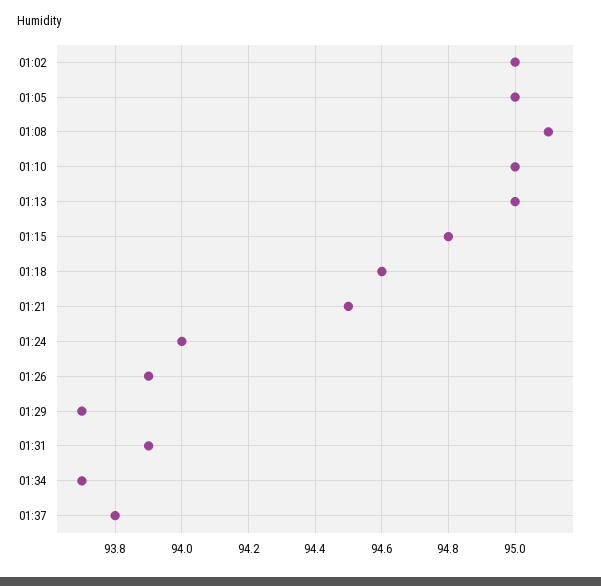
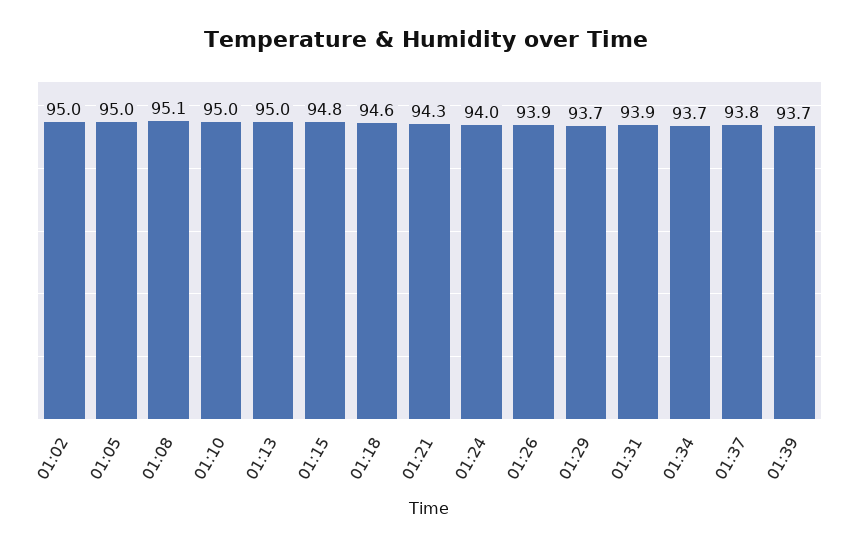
01:21: 94.5 -> 94.3
01:39: none -> 93.7

